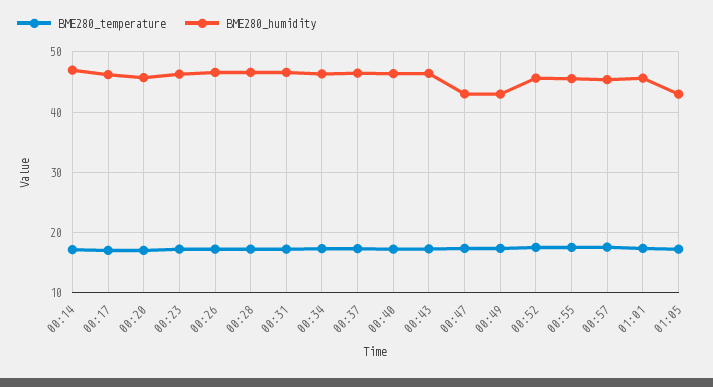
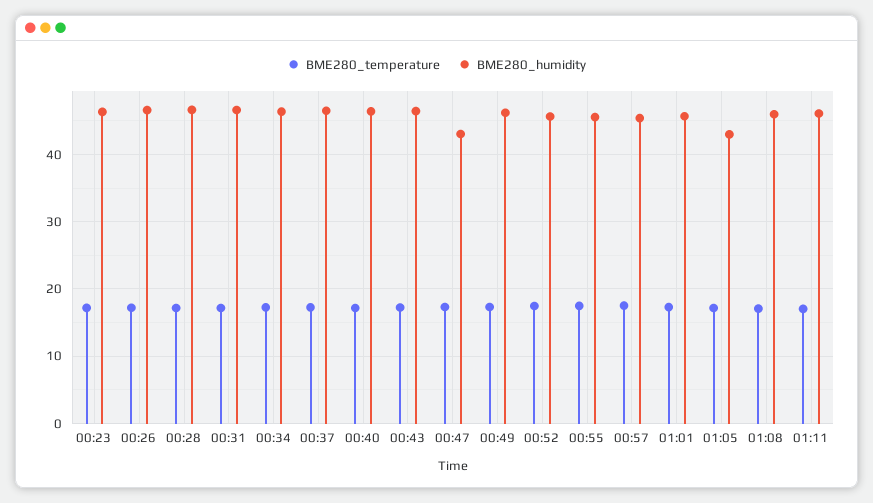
BME280_temperature, 00:14: 17 -> none
BME280_humidity, 00:14: 47 -> none
BME280_temperature, 00:17: 17 -> none
BME280_humidity, 00:17: 46 -> none
BME280_temperature, 00:20: 17 -> none
BME280_humidity, 00:20: 46 -> none
BME280_humidity, 00:49: 43 -> 46
BME280_temperature, 01:08: none -> 17
BME280_humidity, 01:08: none -> 46
BME280_temperature, 01:11: none -> 17
BME280_humidity, 01:11: none -> 46

